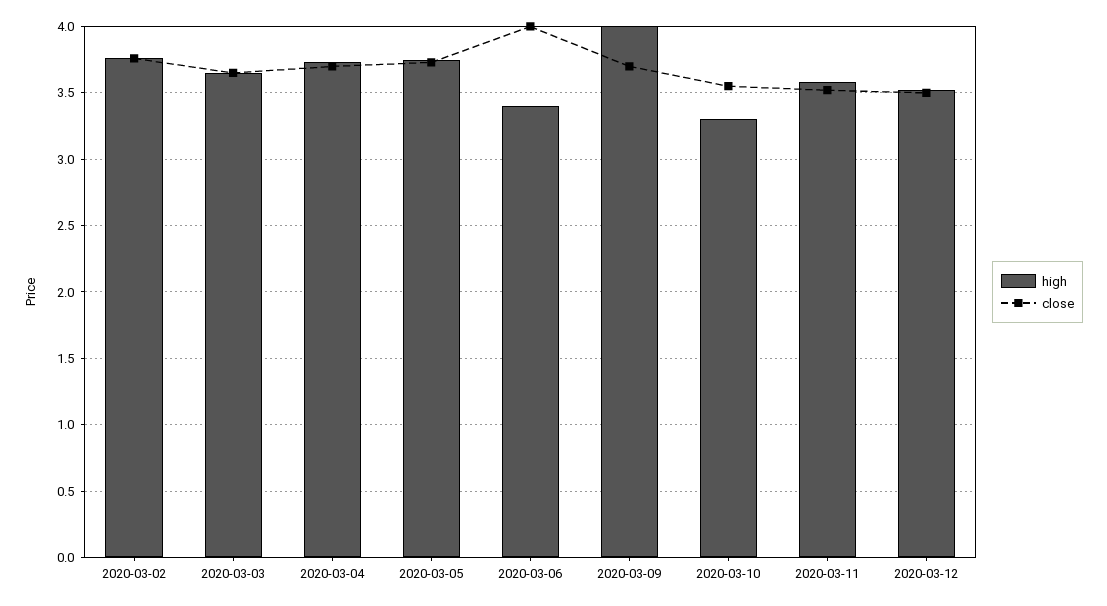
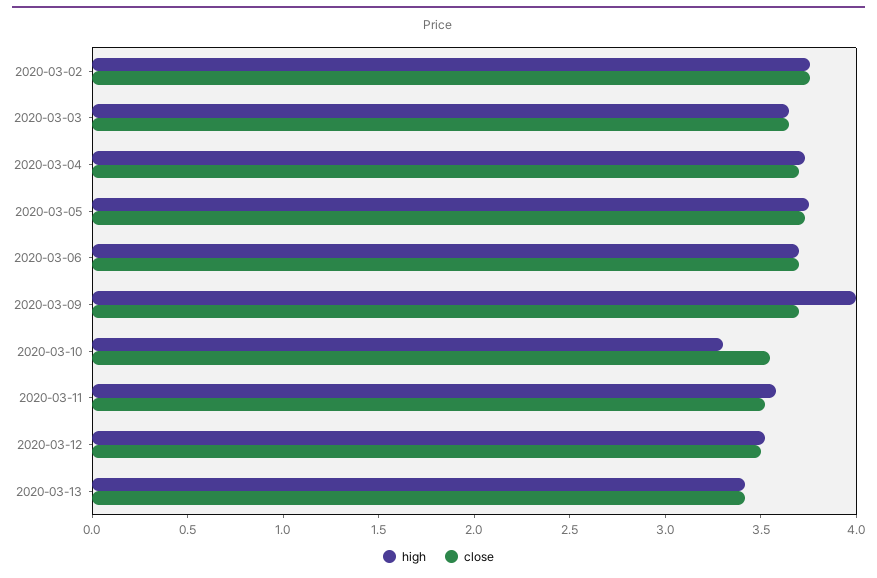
high, 2020-03-06: 3.4 -> 3.7
close, 2020-03-06: 4 -> 3.7
high, 2020-03-13: none -> 3.4
close, 2020-03-13: none -> 3.4

